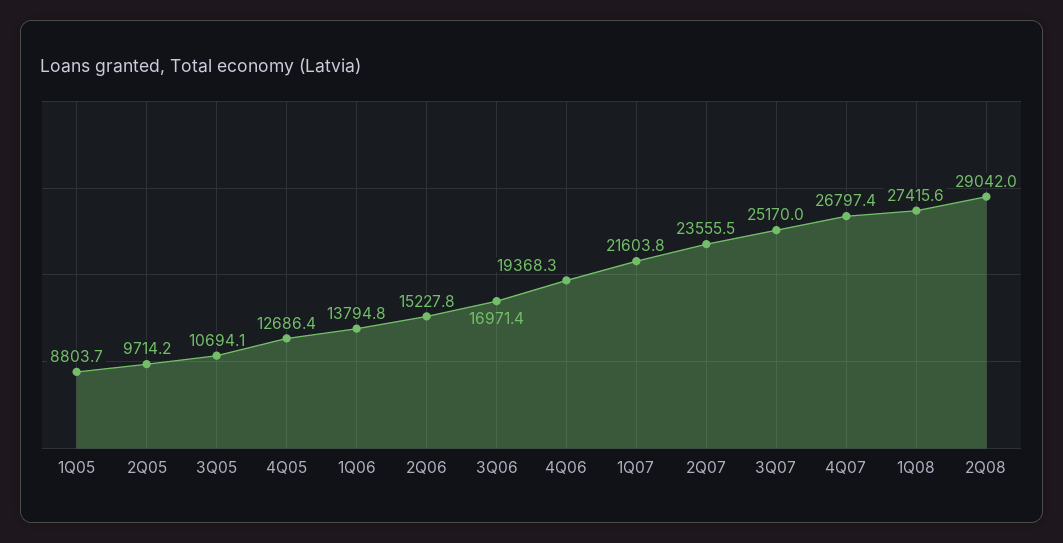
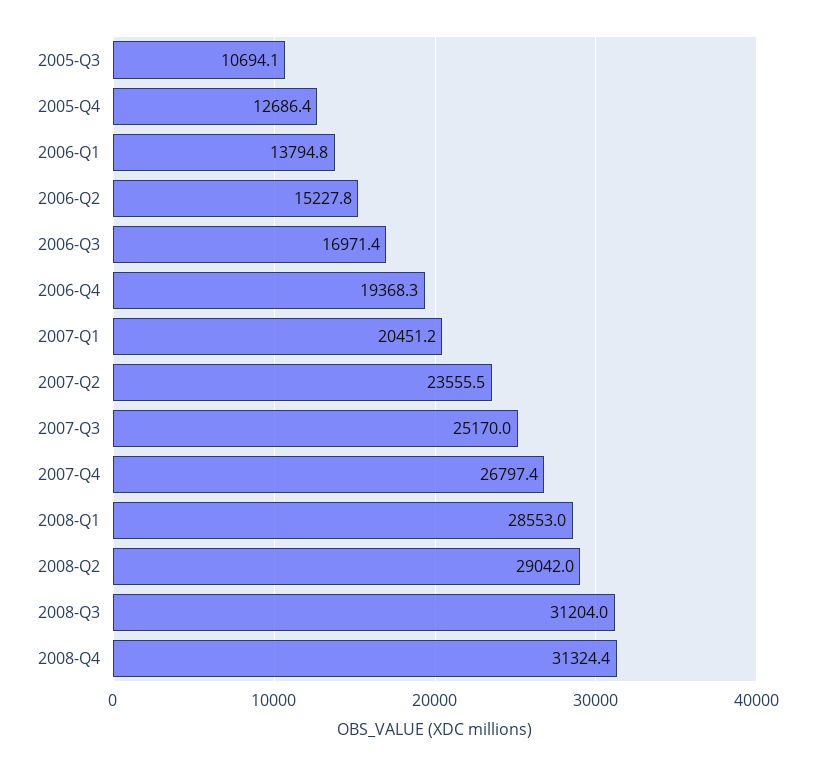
1Q05: 8803.7 -> none
2Q05: 9714.2 -> none
1Q07: 21603.8 -> 20451.2
1Q08: 27415.6 -> 28553
2008-Q3: none -> 31204
2008-Q4: none -> 31324.4

